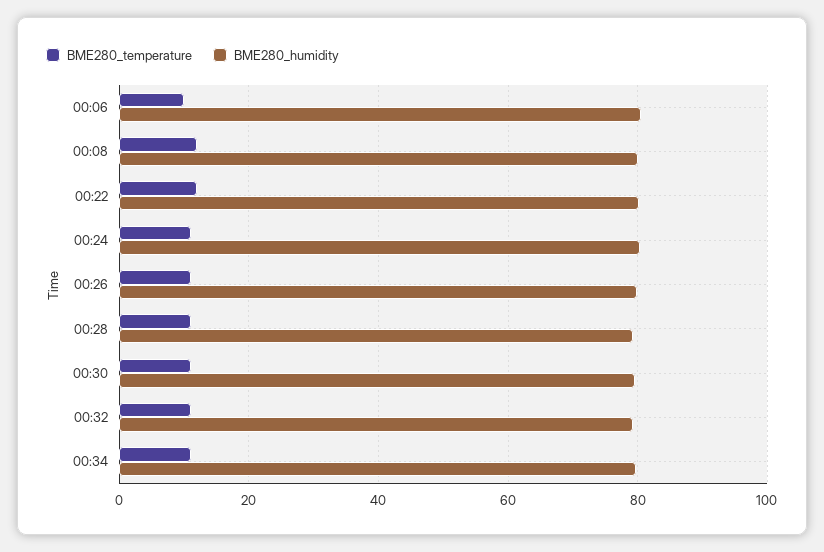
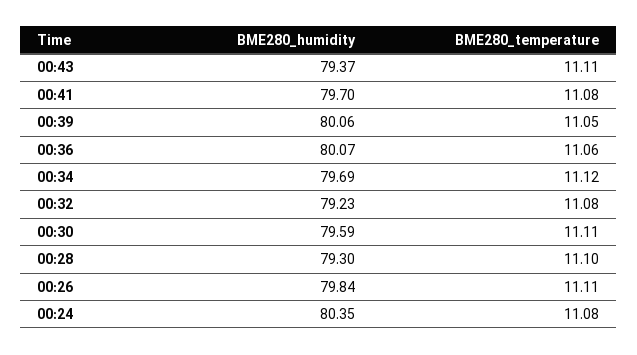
BME280_temperature, 00:06: 10 -> none
BME280_humidity, 00:06: 80 -> none
BME280_temperature, 00:08: 12 -> none
BME280_humidity, 00:08: 80 -> none
BME280_temperature, 00:22: 12 -> none
BME280_humidity, 00:22: 80 -> none
BME280_humidity, 00:43: none -> 79.37
BME280_temperature, 00:43: none -> 11.11
BME280_humidity, 00:41: none -> 79.7
BME280_temperature, 00:41: none -> 11.08
BME280_humidity, 00:39: none -> 80.06
BME280_temperature, 00:39: none -> 11.05
BME280_humidity, 00:36: none -> 80.07
BME280_temperature, 00:36: none -> 11.06

